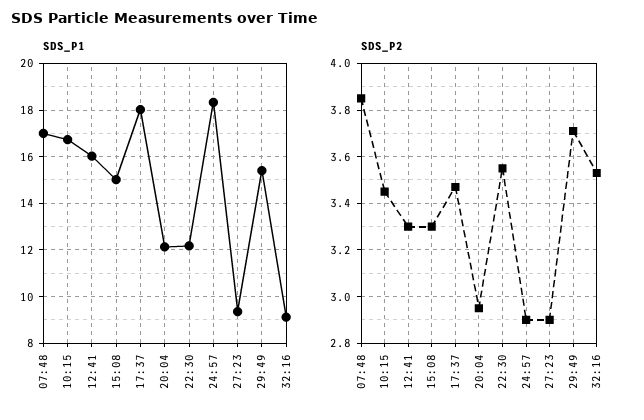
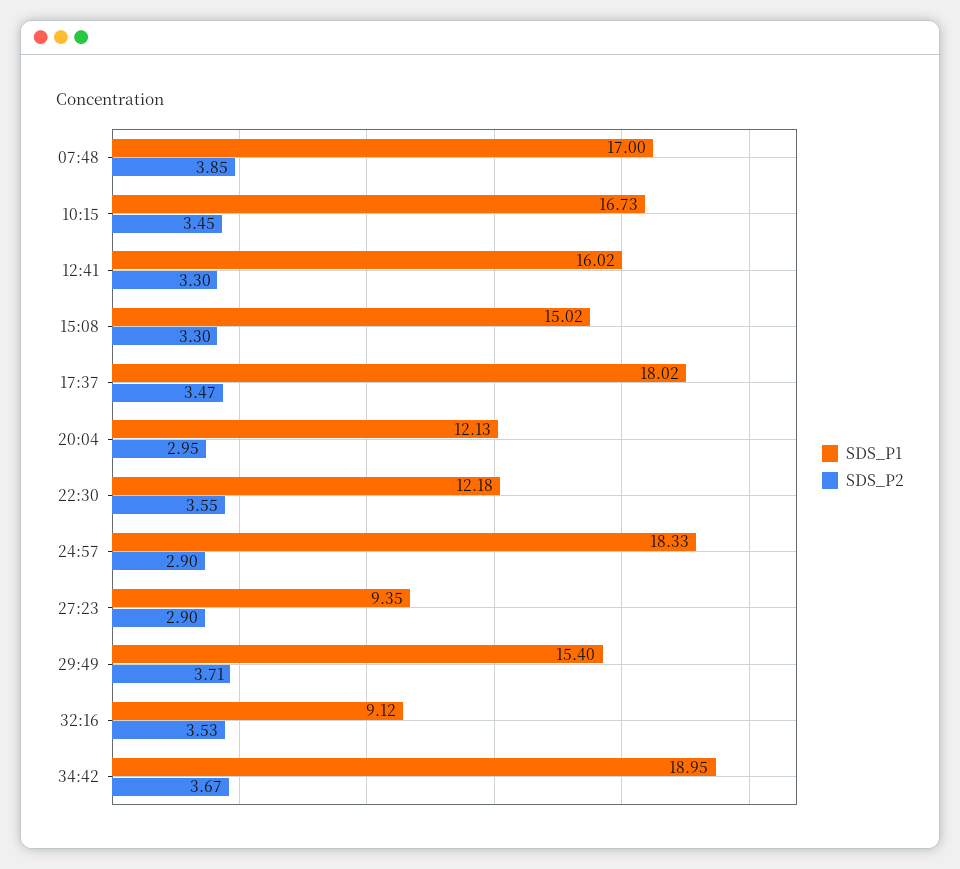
SDS_P1, 34:42: none -> 18.95
SDS_P2, 34:42: none -> 3.67

